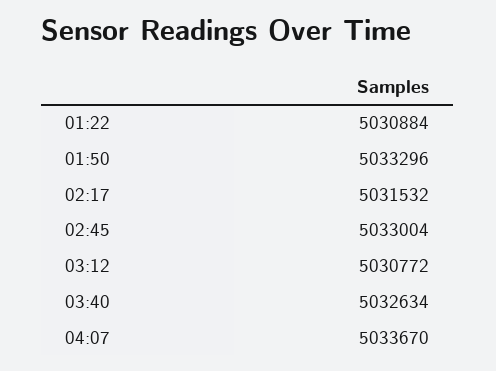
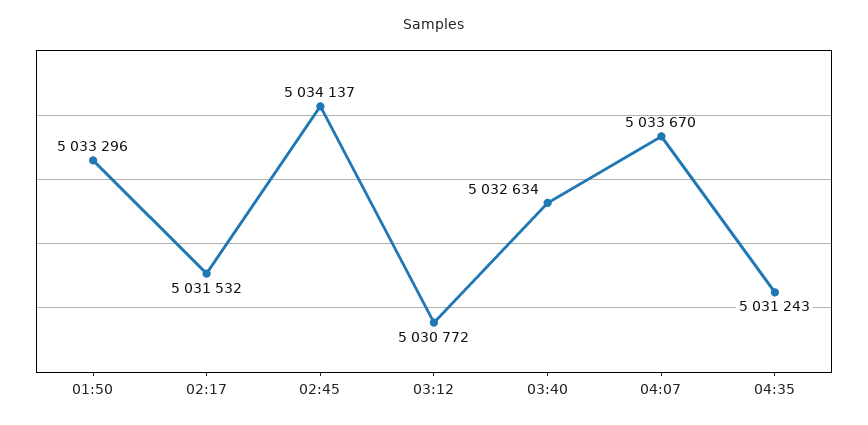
01:22: 5030884 -> none
02:45: 5033004 -> 5034137
04:35: none -> 5031243

